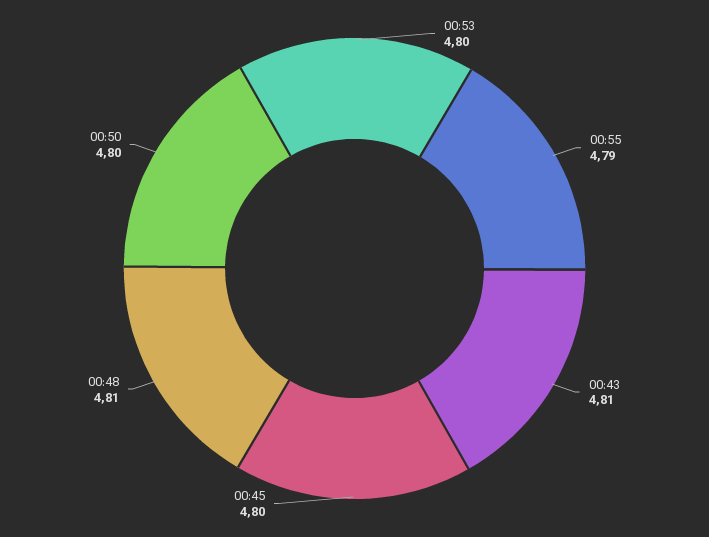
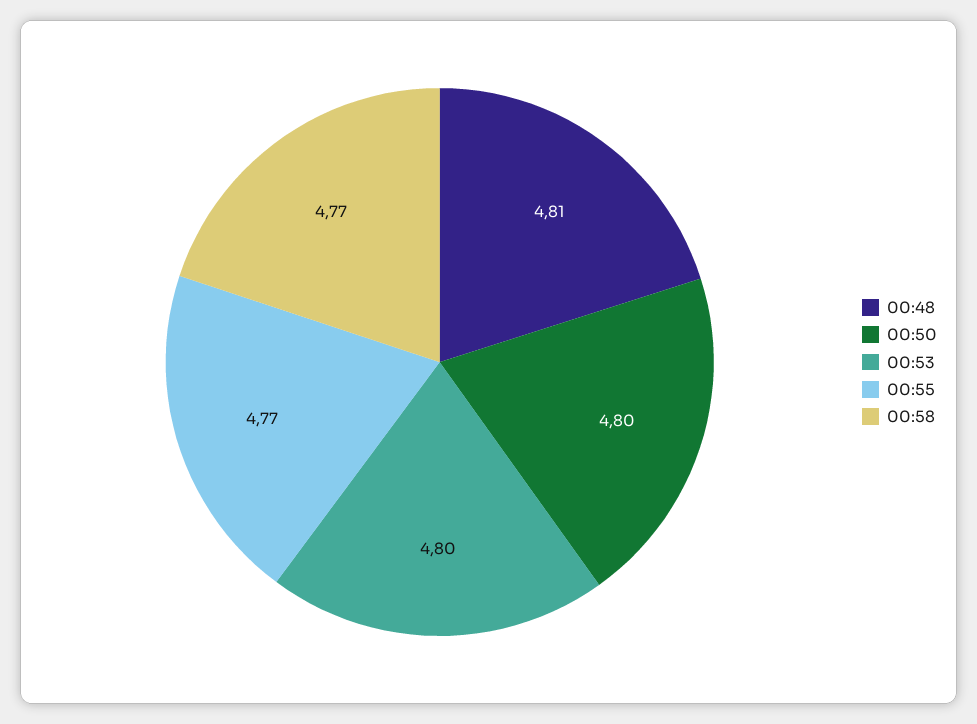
00:55: 4.79 -> 4.77
00:43: 4.81 -> none
00:45: 4.8 -> none
00:58: none -> 4.77

